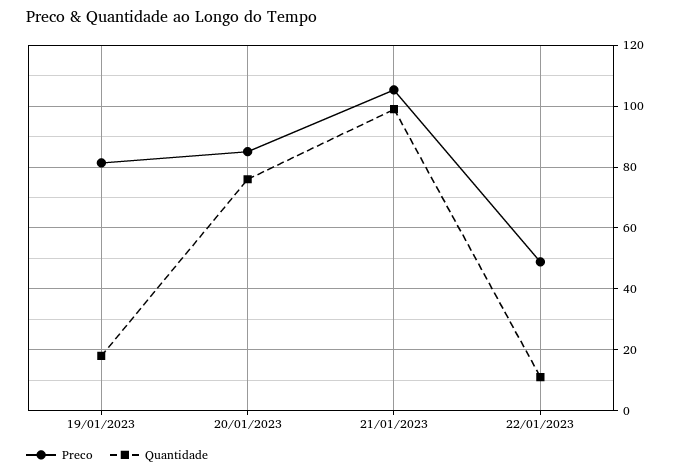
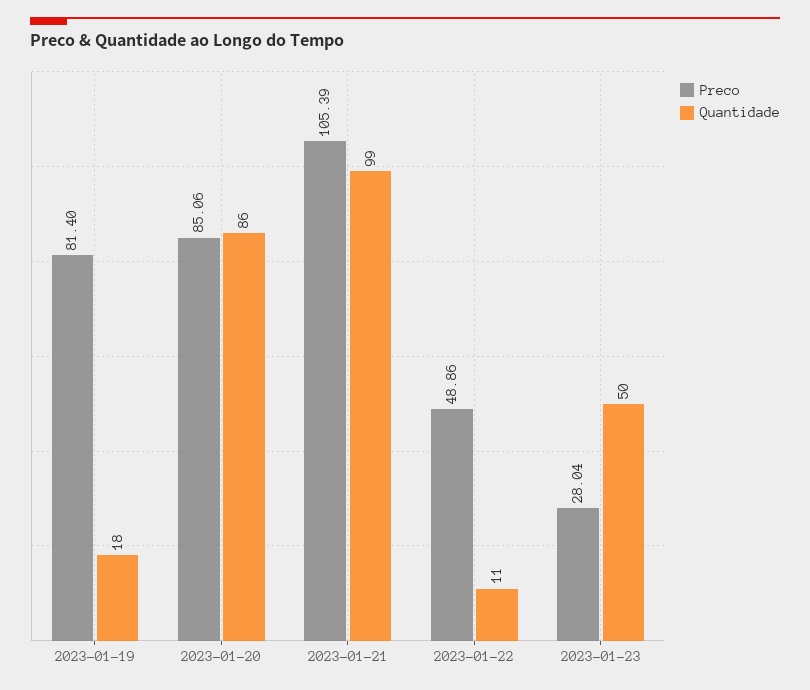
Quantidade, 20/01/2023: 76 -> 86
Preco, 2023-01-23: none -> 28.04
Quantidade, 2023-01-23: none -> 50

